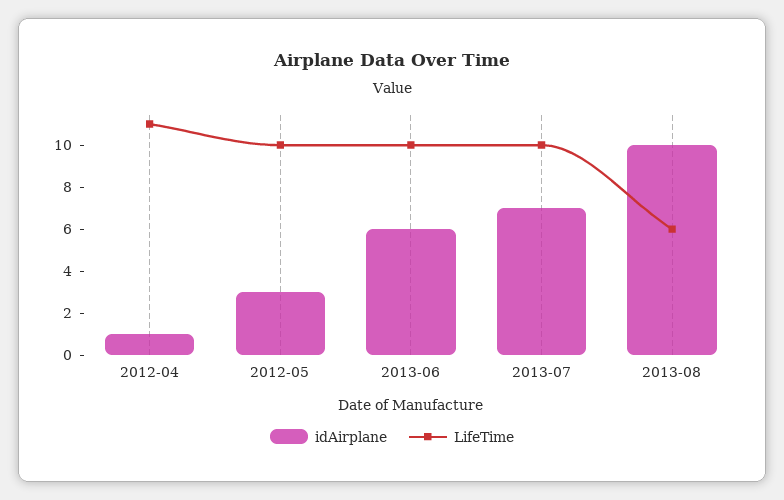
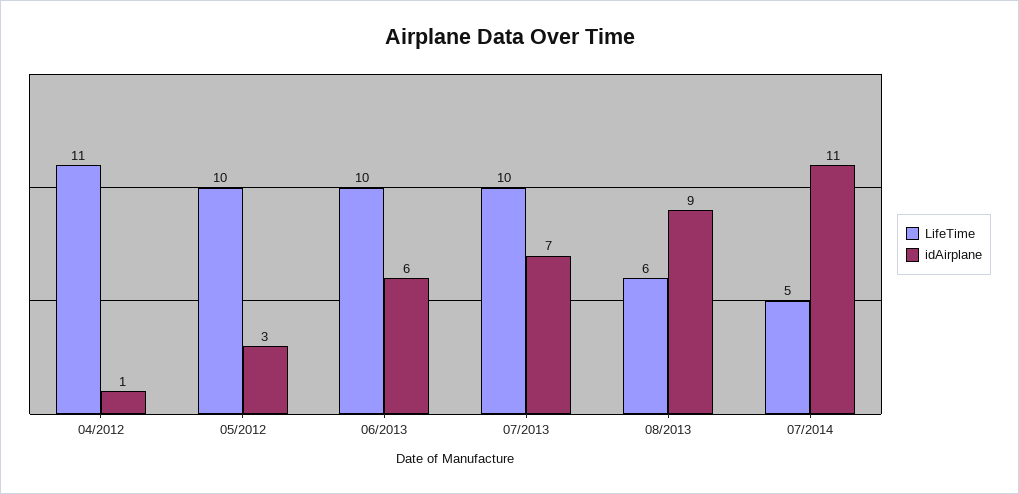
idAirplane, 2013-08: 10 -> 9
LifeTime, 07/2014: none -> 5
idAirplane, 07/2014: none -> 11

